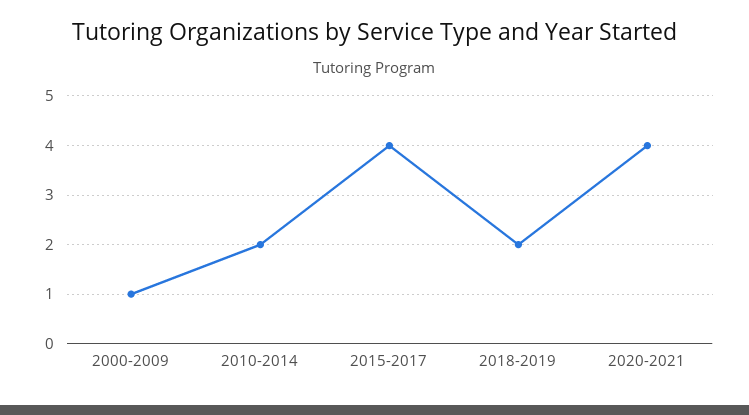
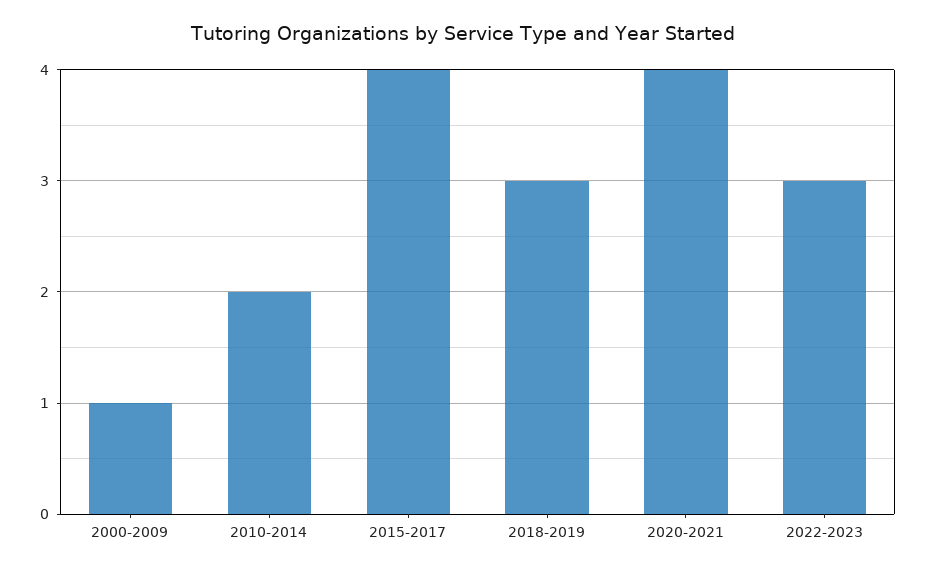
2018-2019: 2 -> 3
2022-2023: none -> 3

